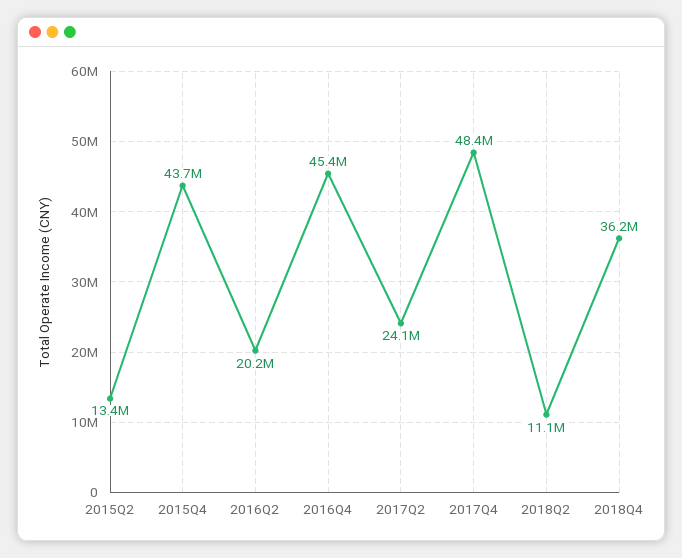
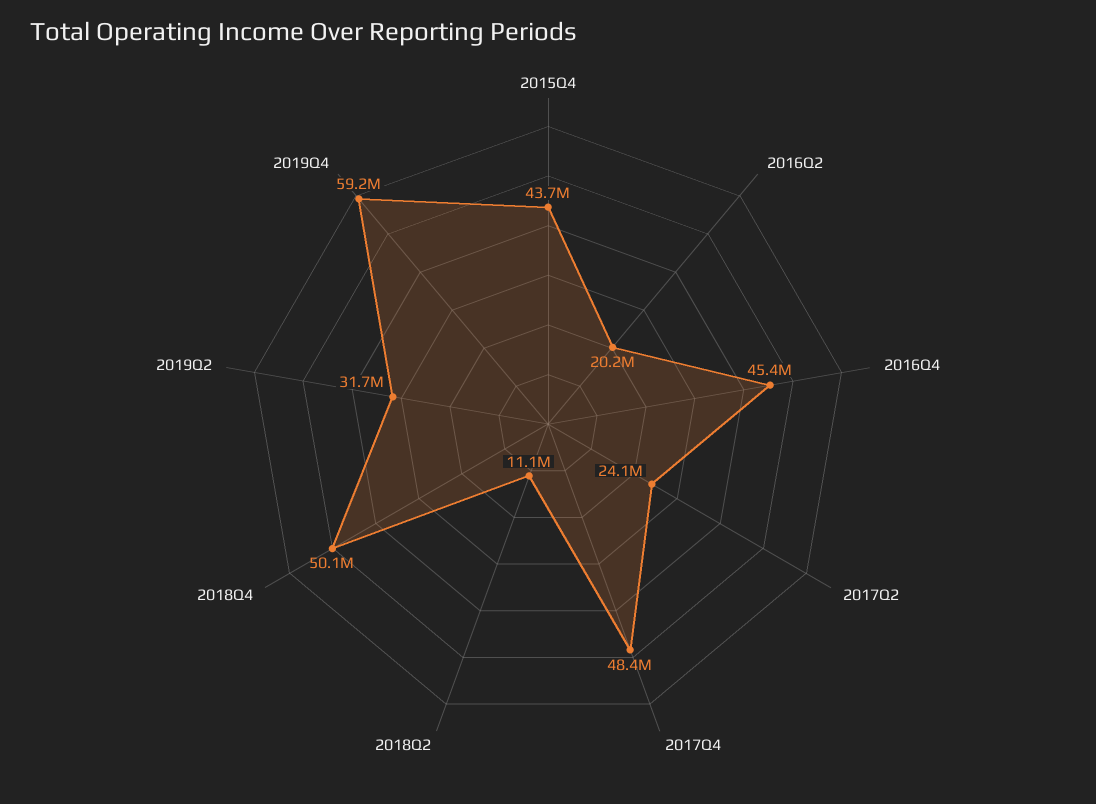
2015Q2: 13400000 -> none
2018Q4: 36200000 -> 50100000
2019Q2: none -> 31700000
2019Q4: none -> 59200000

